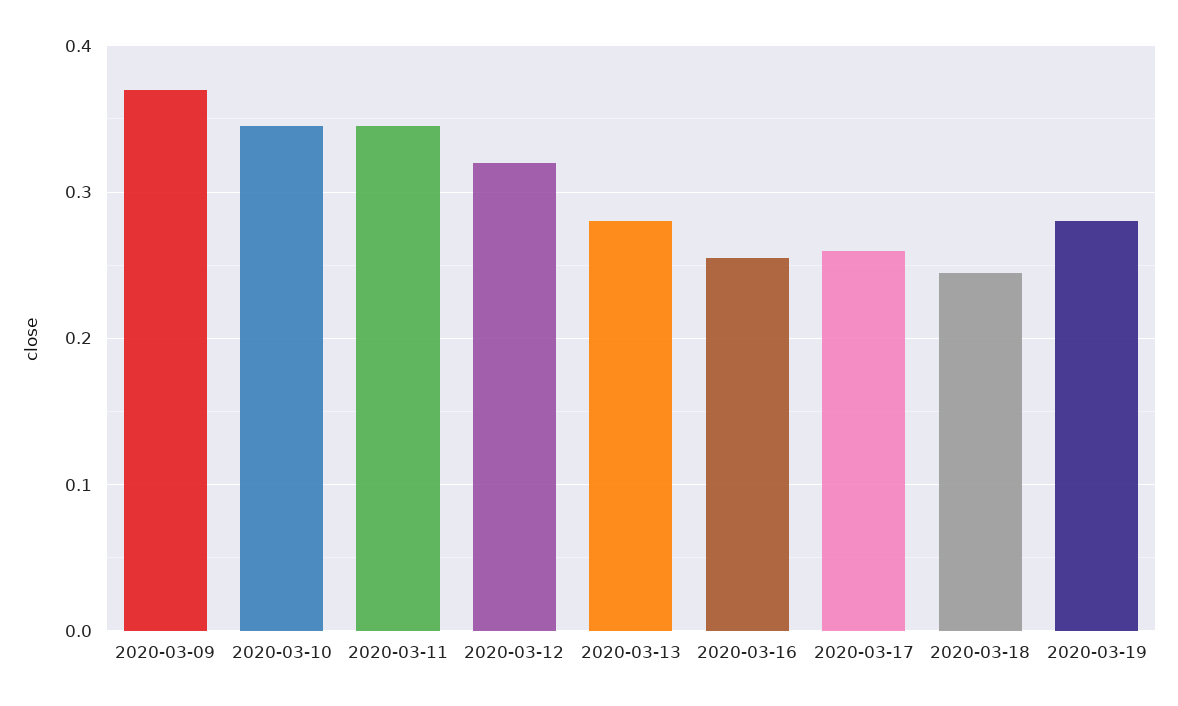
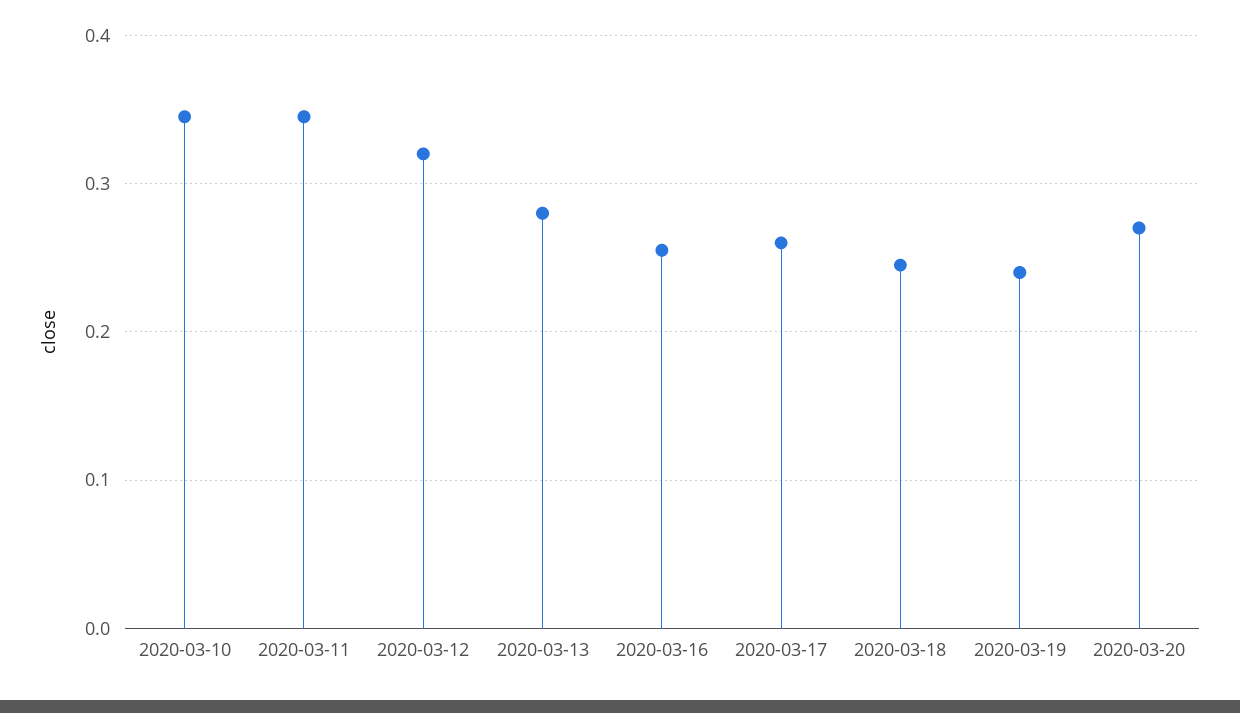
2020-03-09: 0.37 -> none
2020-03-19: 0.28 -> 0.24
2020-03-20: none -> 0.27

